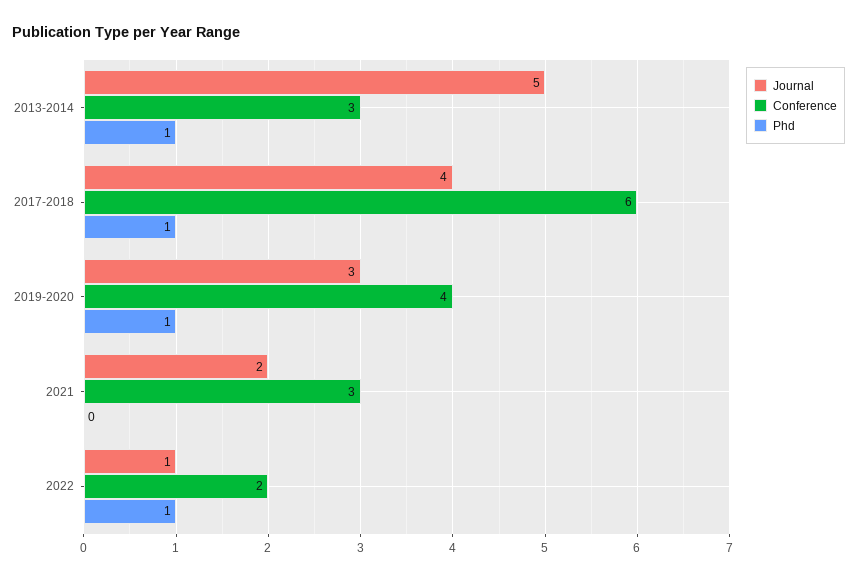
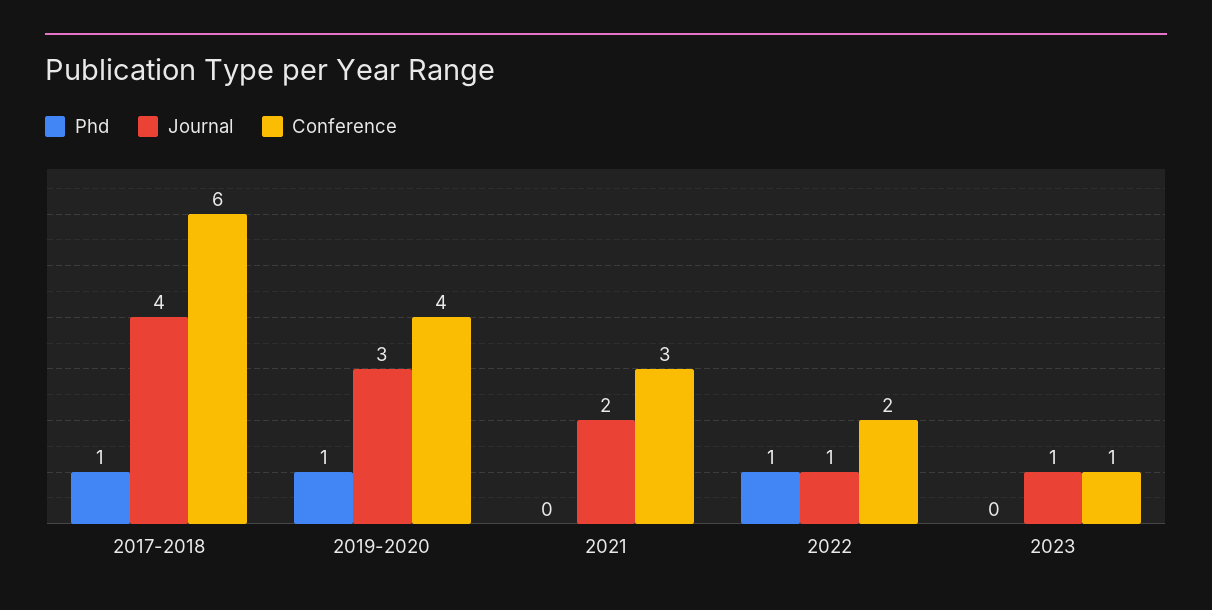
Journal, 2013-2014: 5 -> none
Conference, 2013-2014: 3 -> none
Phd, 2013-2014: 1 -> none
Phd, 2023: none -> 0
Journal, 2023: none -> 1
Conference, 2023: none -> 1

